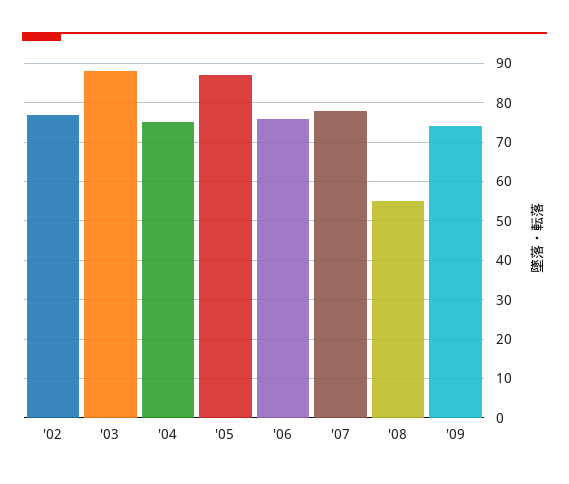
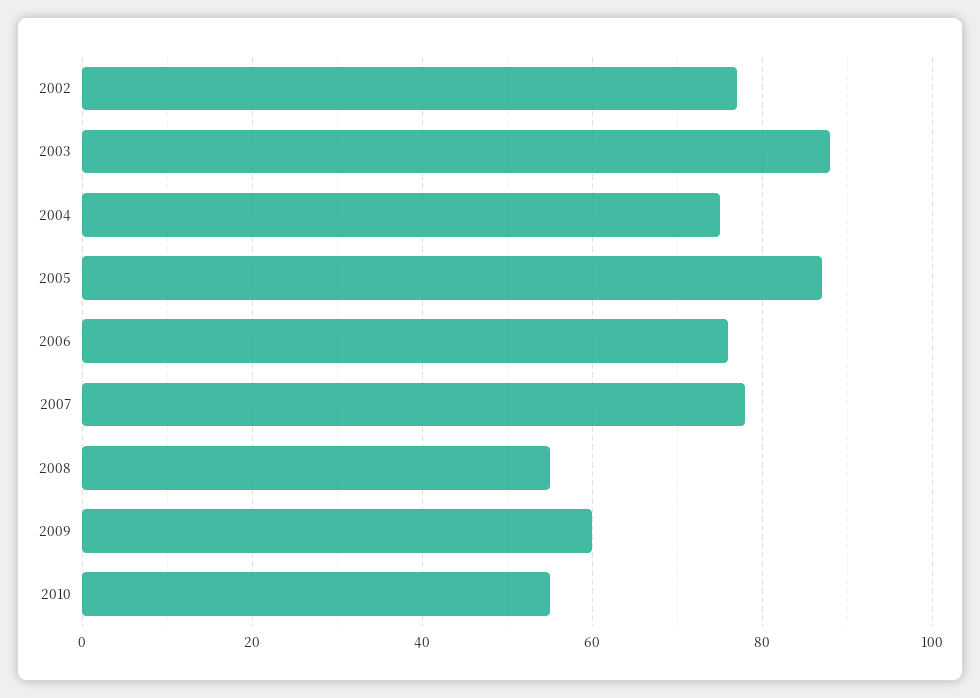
'09: 75 -> 60
2010: none -> 55

